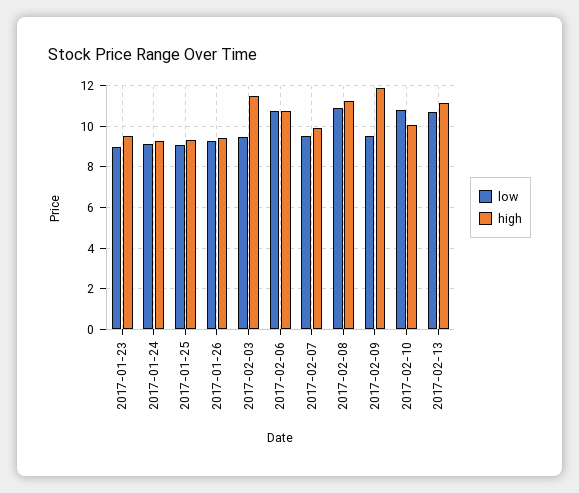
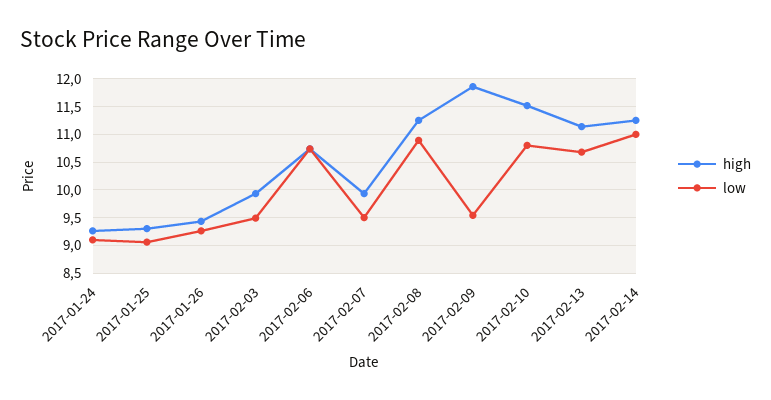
low, 2017-01-23: 9 -> none
high, 2017-01-23: 9.5 -> none
high, 2017-02-03: 11.5 -> 10
high, 2017-02-10: 10 -> 11.5
high, 2017-02-14: none -> 11.25
low, 2017-02-14: none -> 11

